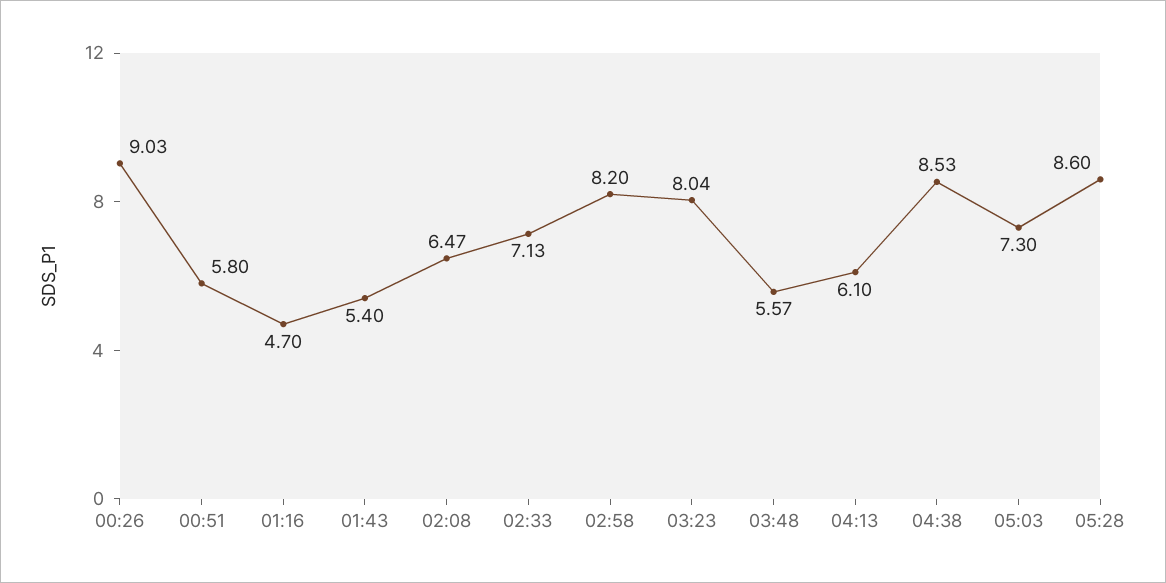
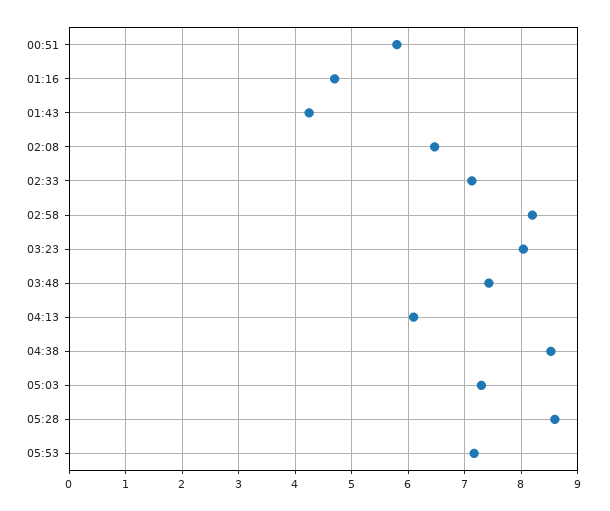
00:26: 9.03 -> none
01:43: 5.4 -> 4.2
03:48: 5.57 -> 7.4
05:53: none -> 7.2

